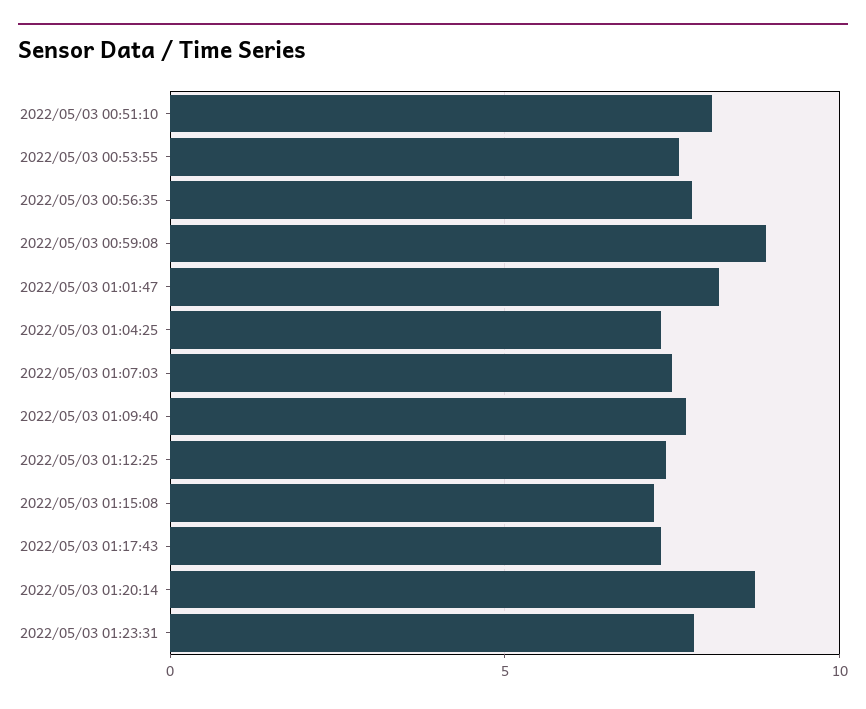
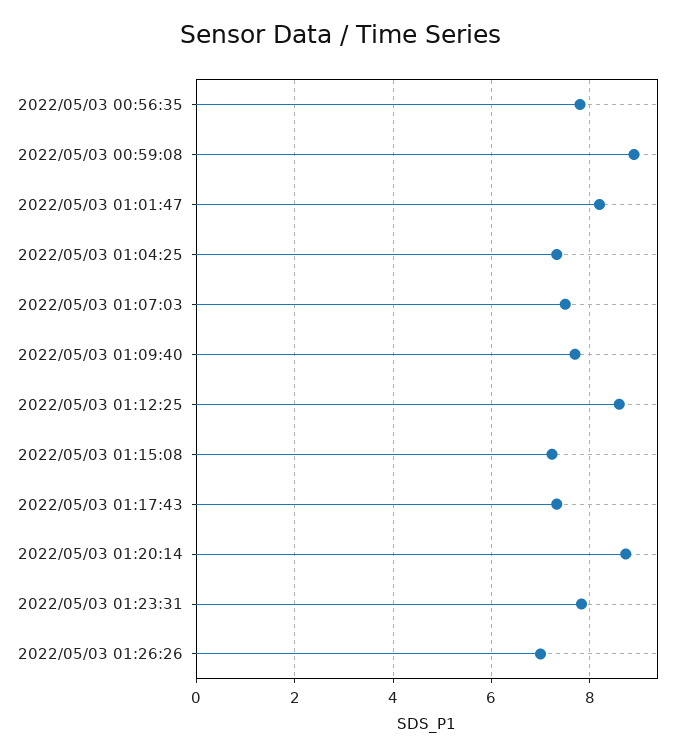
2022/05/03 00:51:10: 8 -> none
2022/05/03 00:53:55: 7.5 -> none
2022/05/03 01:12:25: 7.5 -> 8.6
2022/05/03 01:26:26: none -> 7

